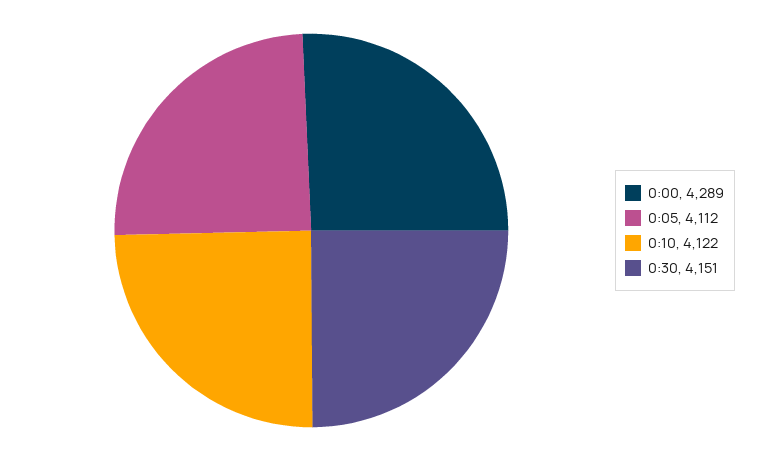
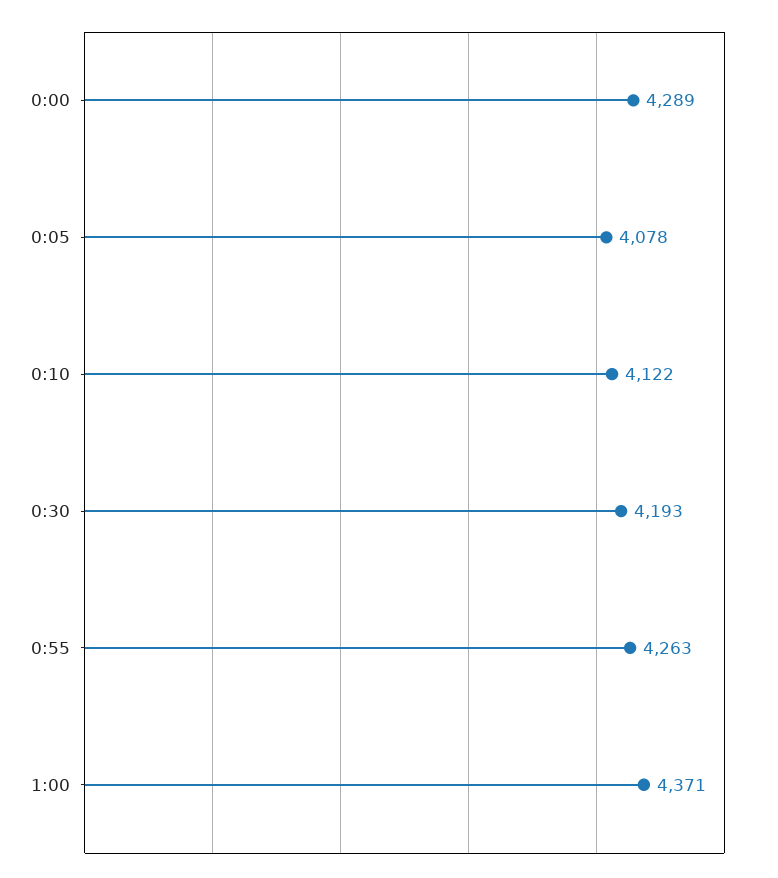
0:05: 4112 -> 4078
0:30: 4151 -> 4193
0:55: none -> 4263
1:00: none -> 4371

